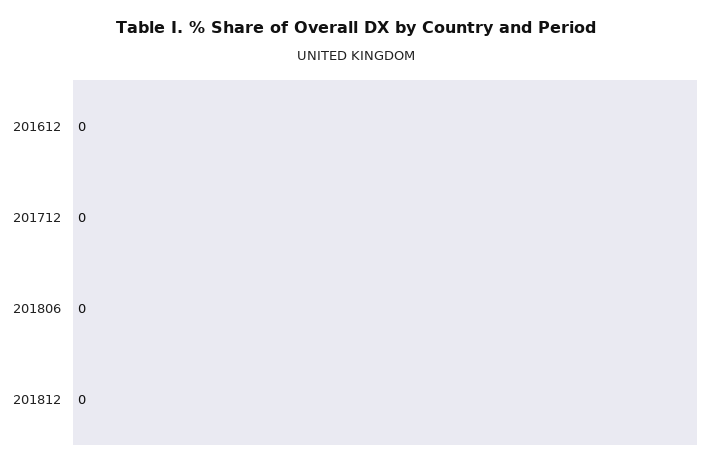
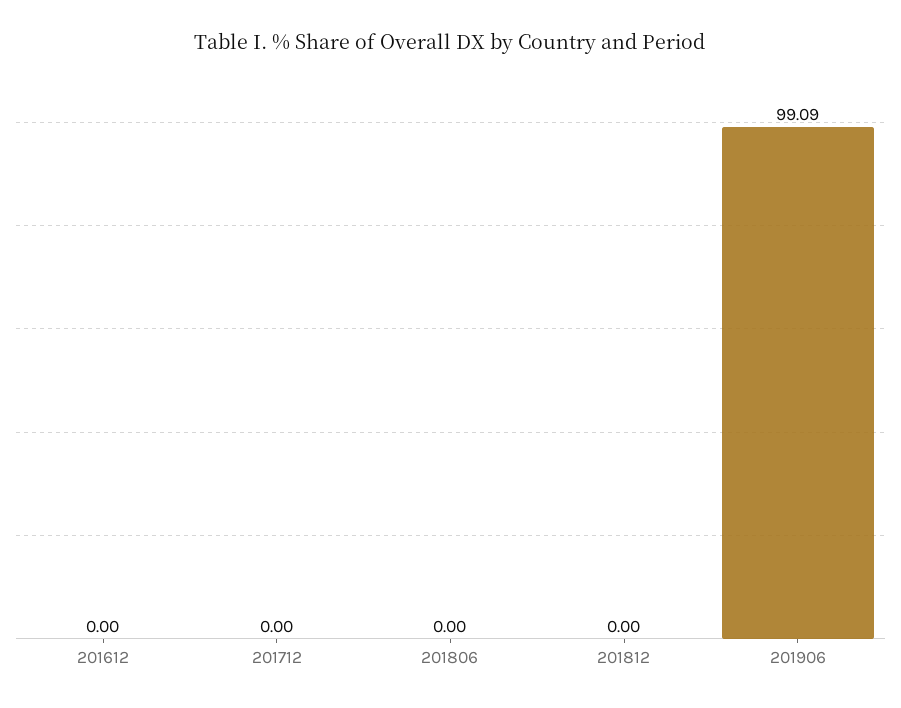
201906: none -> 99.09

